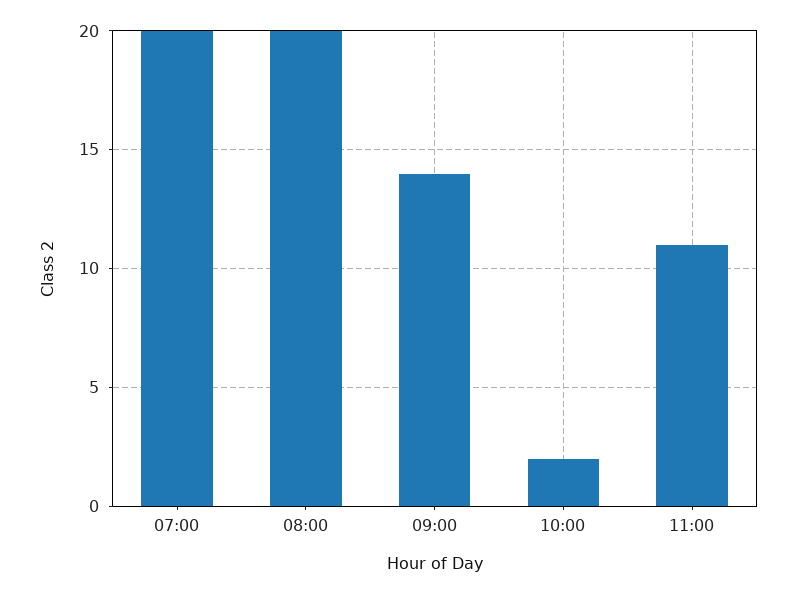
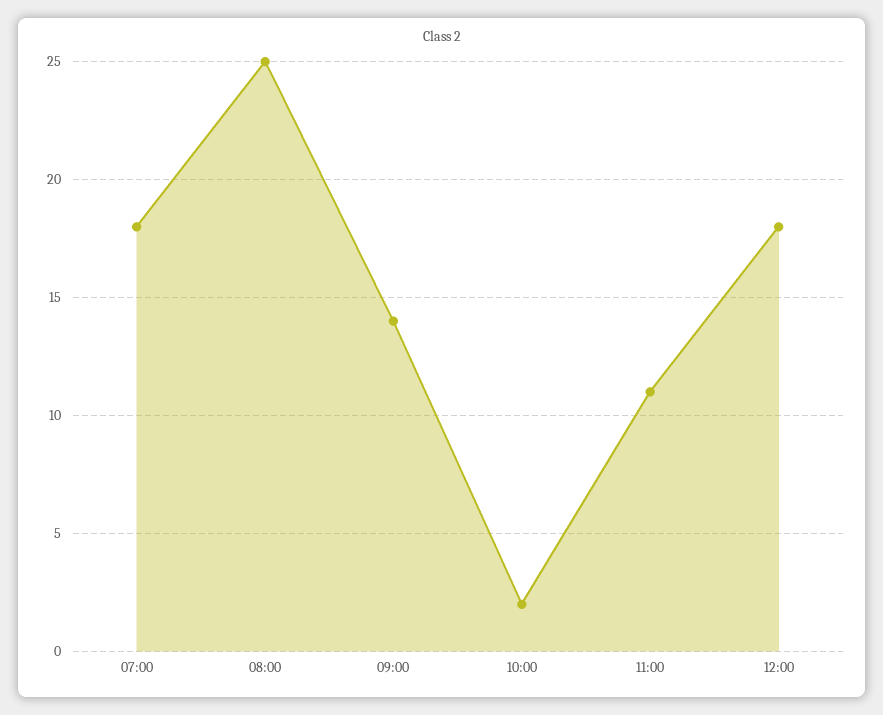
07:00: 20 -> 18
08:00: 20 -> 25
12:00: none -> 18

